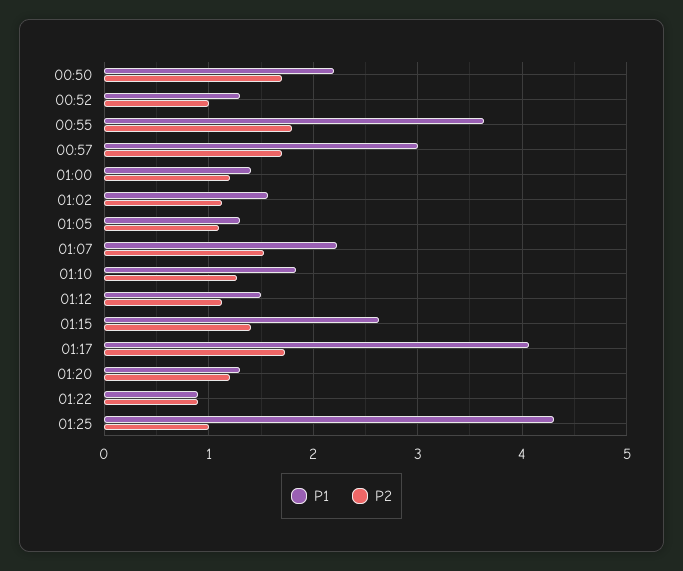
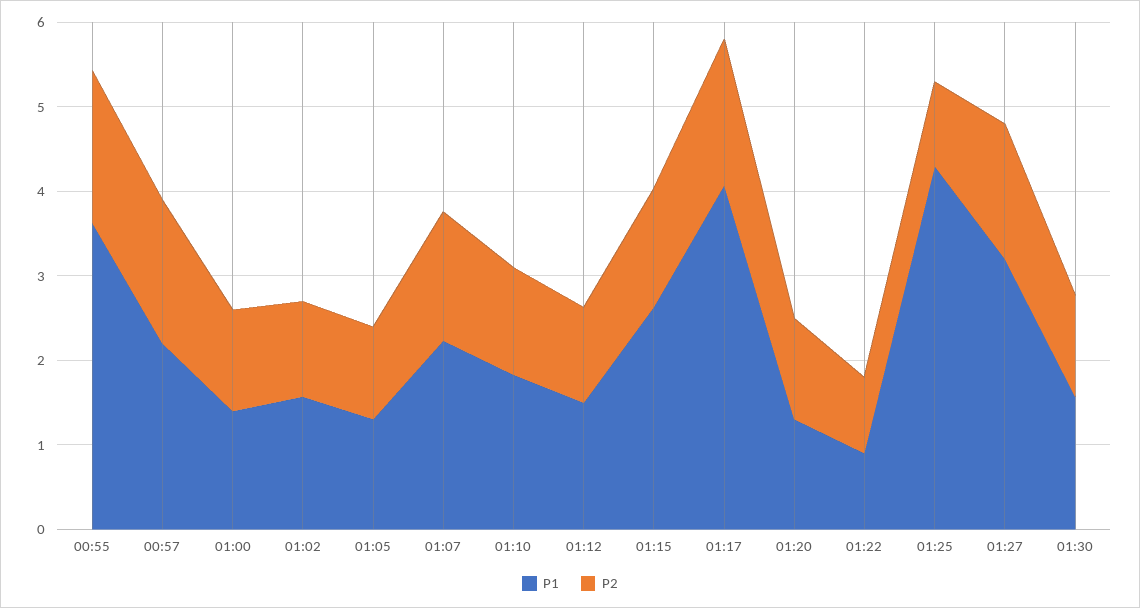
P1, 00:50: 2.2 -> none
P2, 00:50: 1.7 -> none
P1, 00:52: 1.3 -> none
P2, 00:52: 1 -> none
P1, 00:57: 3 -> 2.2
P1, 01:27: none -> 3.2
P2, 01:27: none -> 1.6
P1, 01:30: none -> 1.6
P2, 01:30: none -> 1.2

